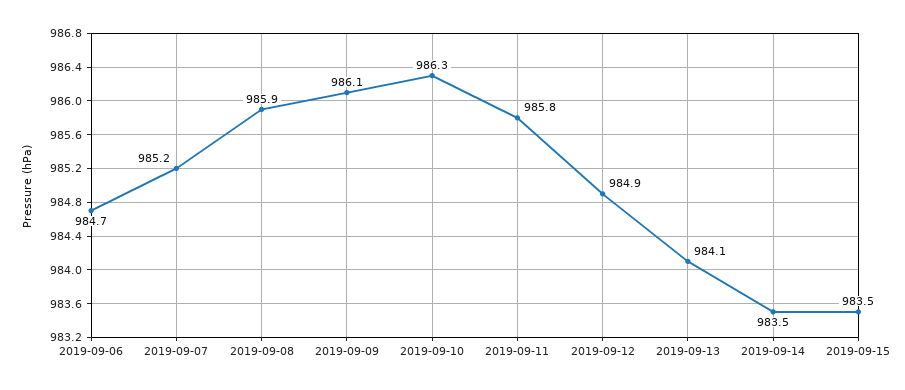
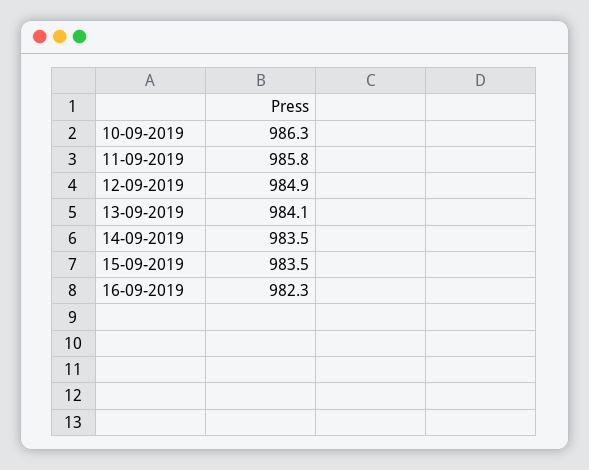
2019-09-06: 984.7 -> none
2019-09-07: 985.2 -> none
2019-09-08: 985.9 -> none
2019-09-09: 986.1 -> none
16-09-2019: none -> 982.3

